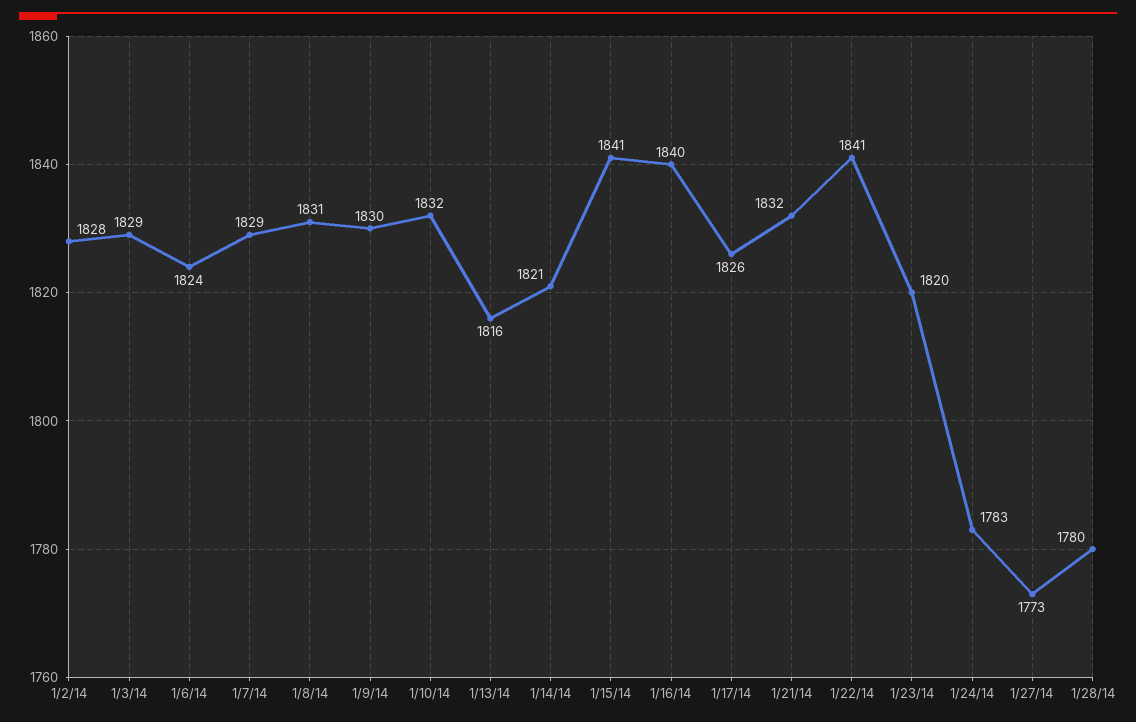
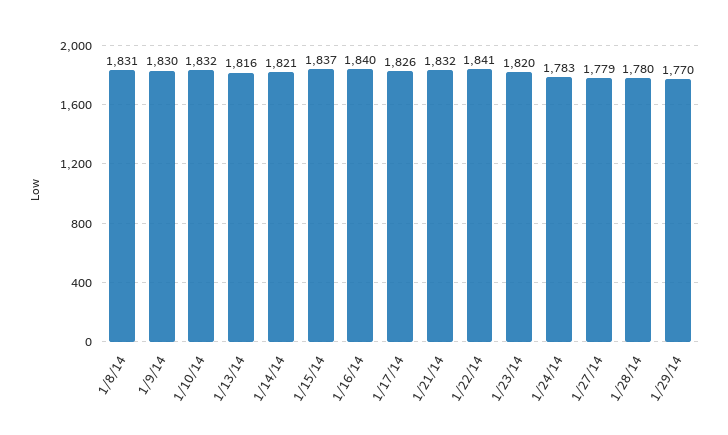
1/2/14: 1828 -> none
1/3/14: 1829 -> none
1/6/14: 1824 -> none
1/7/14: 1829 -> none
1/15/14: 1841 -> 1837
1/27/14: 1773 -> 1779
1/29/14: none -> 1770

